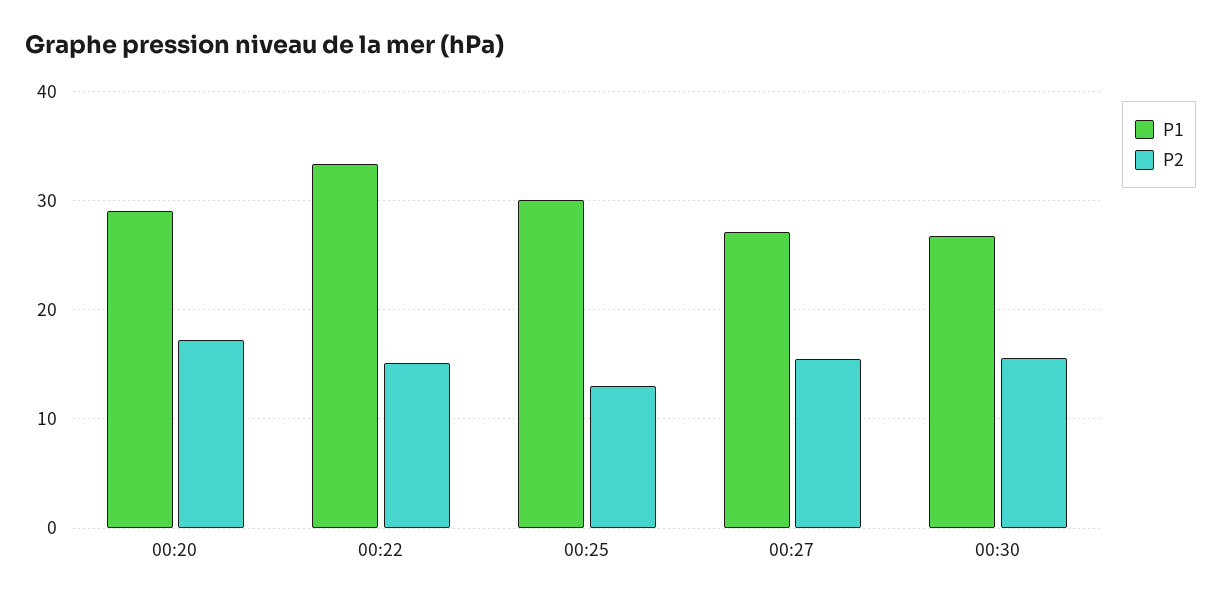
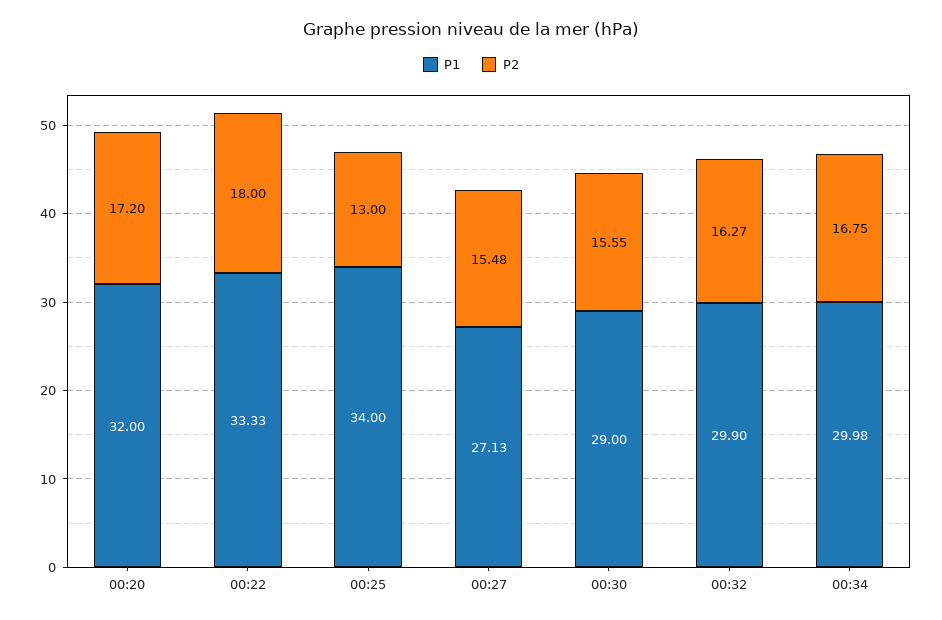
P1, 00:20: 29 -> 32
P2, 00:22: 15 -> 18
P1, 00:25: 30 -> 34
P1, 00:30: 27 -> 29
P1, 00:32: none -> 29.9
P2, 00:32: none -> 16.27
P1, 00:34: none -> 29.98
P2, 00:34: none -> 16.75

